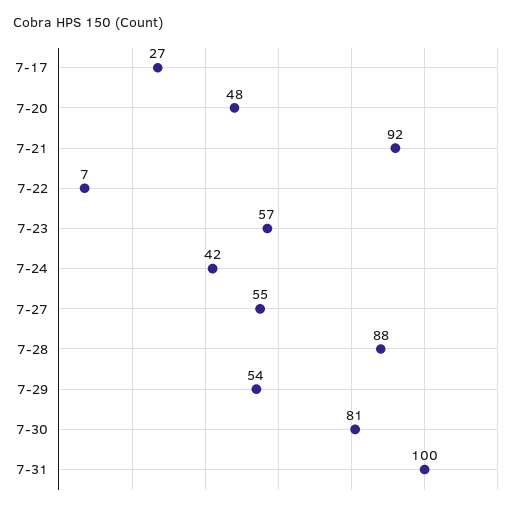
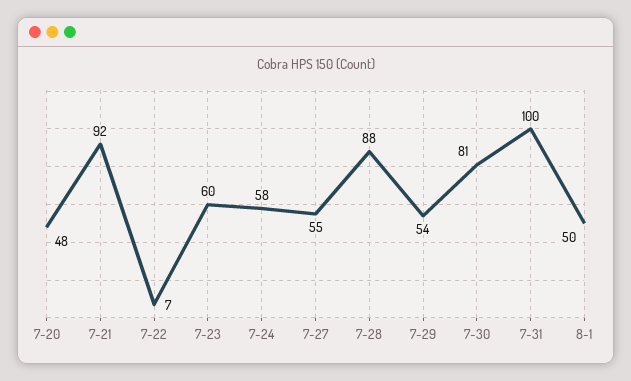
7-17: 27 -> none
7-23: 57 -> 60
7-24: 42 -> 58
8-1: none -> 50

